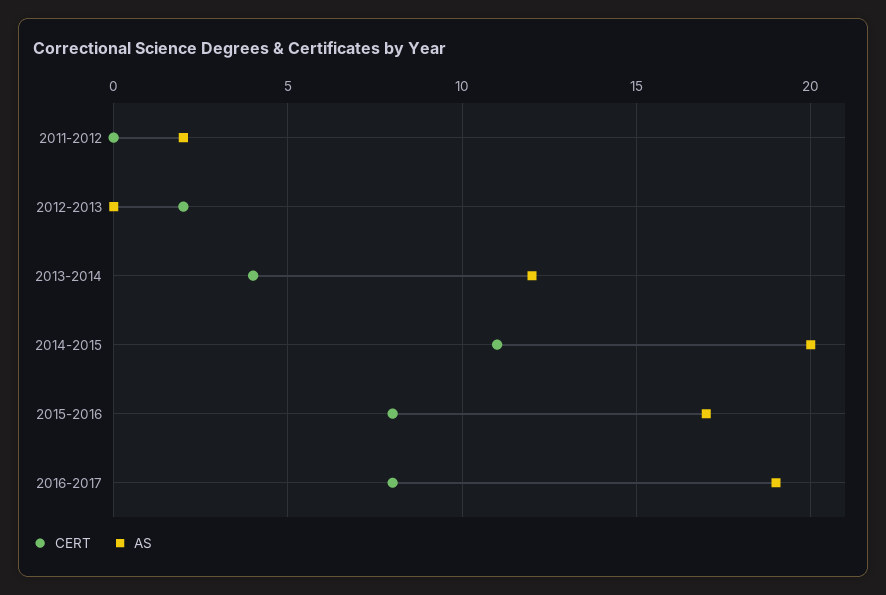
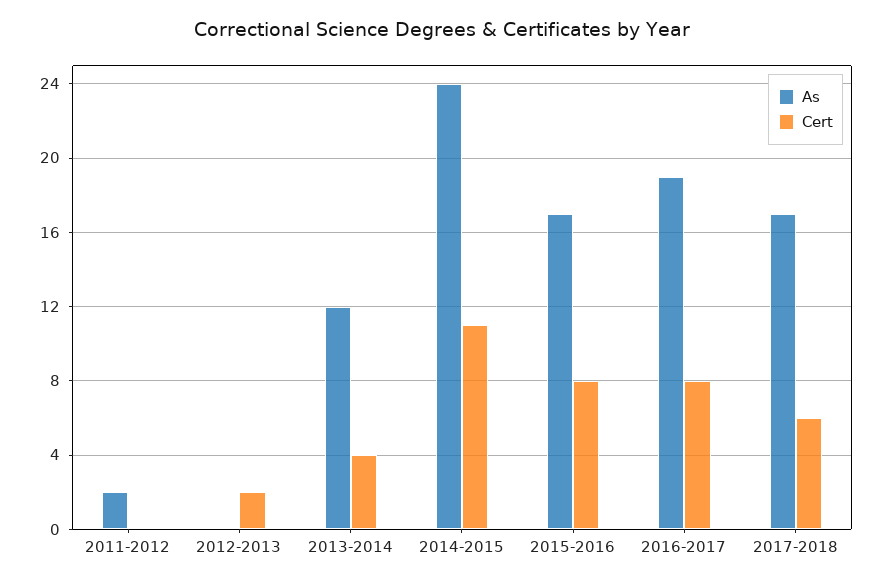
AS, 2014-2015: 20 -> 24
AS, 2017-2018: none -> 17
CERT, 2017-2018: none -> 6

